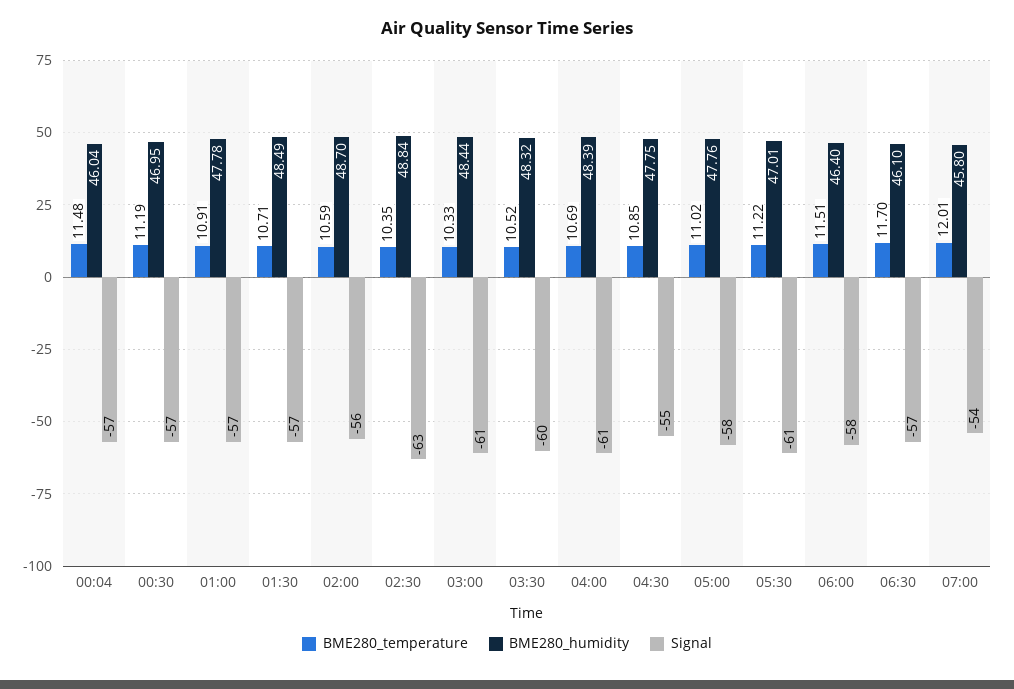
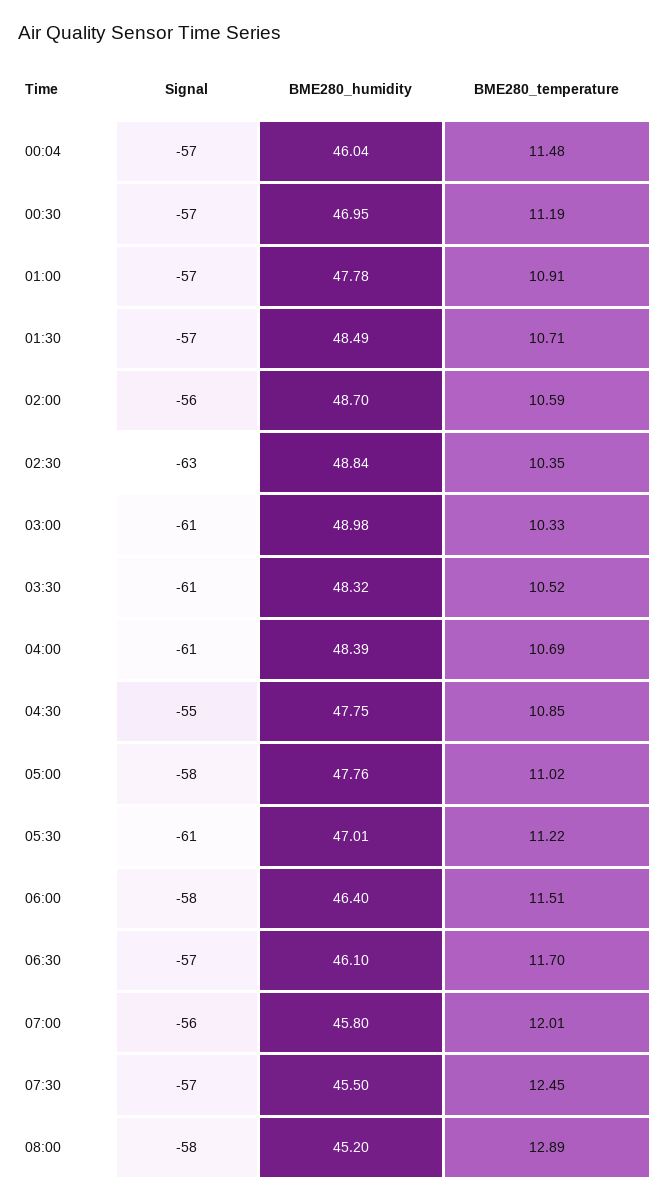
BME280_humidity, 03:00: 48.44 -> 48.98
Signal, 03:30: -60 -> -61
Signal, 07:00: -54 -> -56
Signal, 07:30: none -> -57
BME280_humidity, 07:30: none -> 45.5
BME280_temperature, 07:30: none -> 12.45
Signal, 08:00: none -> -58
BME280_humidity, 08:00: none -> 45.2
BME280_temperature, 08:00: none -> 12.89

